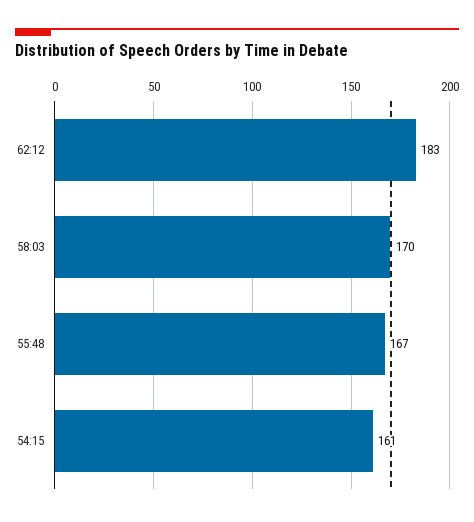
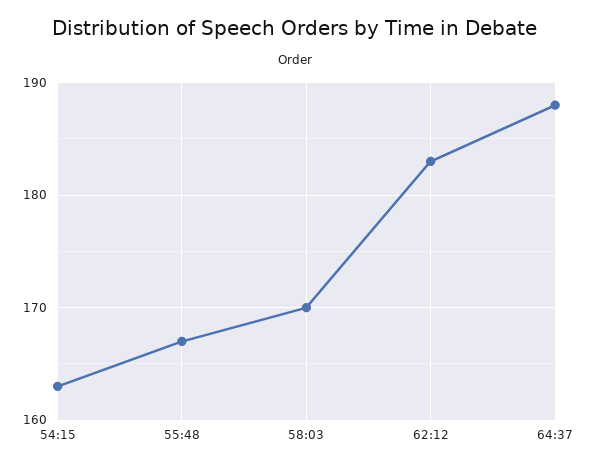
54:15: 161 -> 163
64:37: none -> 188

